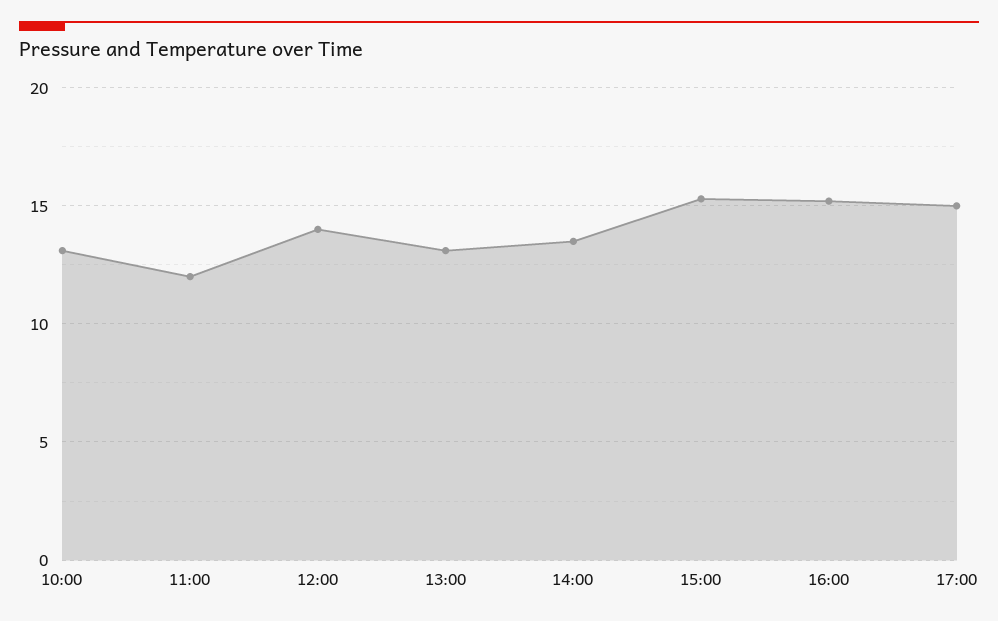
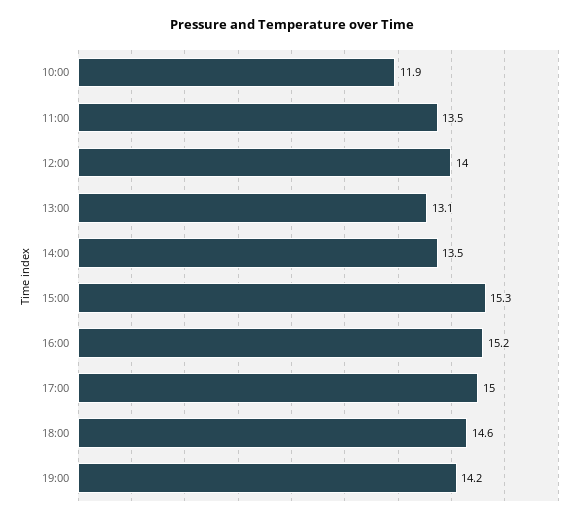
10:00: 13 -> 11.9
11:00: 12 -> 13.5
18:00: none -> 14.6
19:00: none -> 14.2

